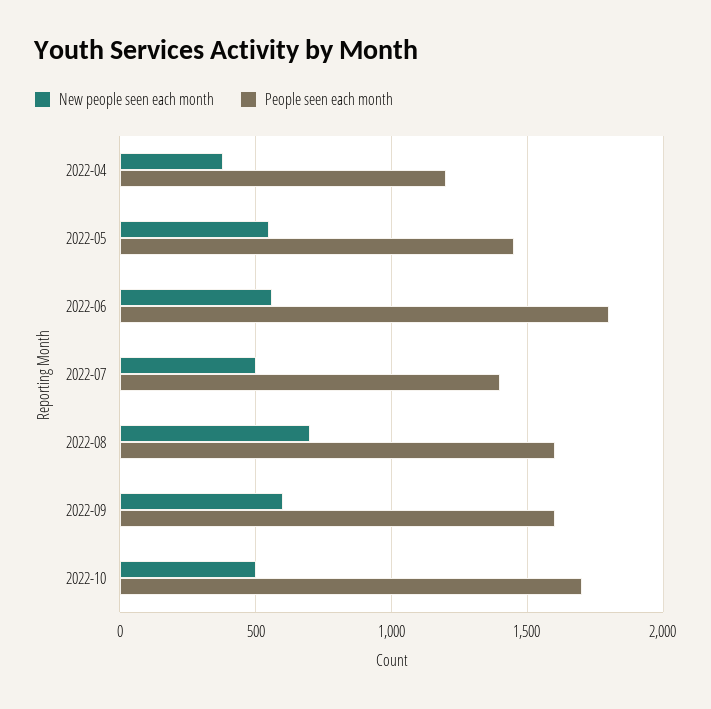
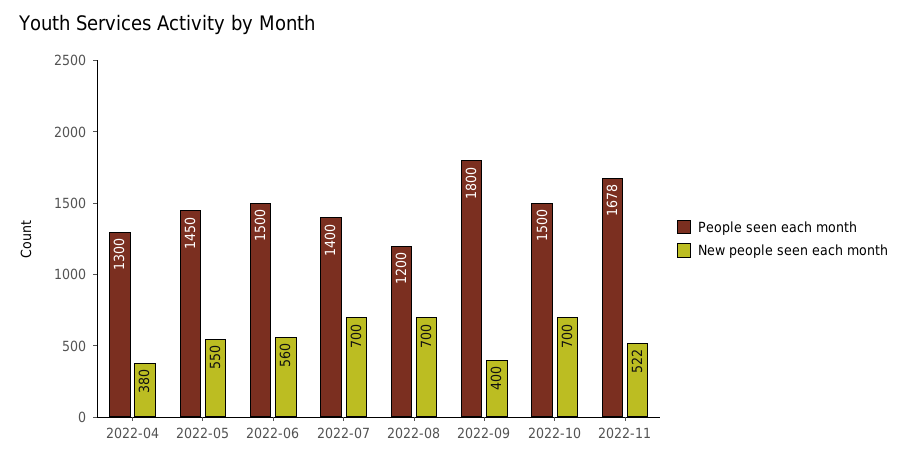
People seen each month, 2022-04: 1200 -> 1300
People seen each month, 2022-06: 1800 -> 1500
New people seen each month, 2022-07: 500 -> 700
People seen each month, 2022-08: 1600 -> 1200
New people seen each month, 2022-09: 600 -> 400
People seen each month, 2022-09: 1600 -> 1800
New people seen each month, 2022-10: 500 -> 700
People seen each month, 2022-10: 1700 -> 1500
People seen each month, 2022-11: none -> 1678
New people seen each month, 2022-11: none -> 522

